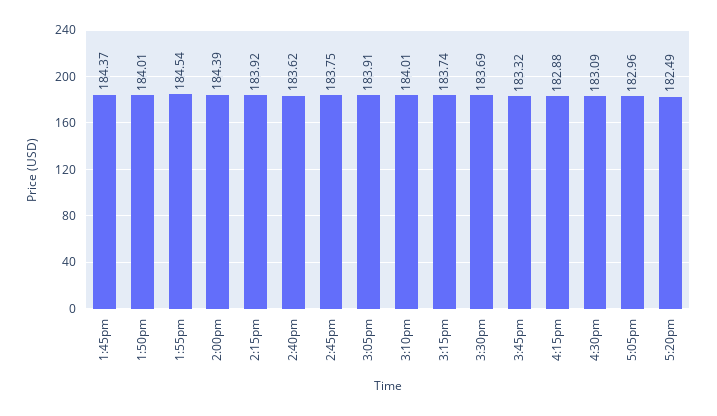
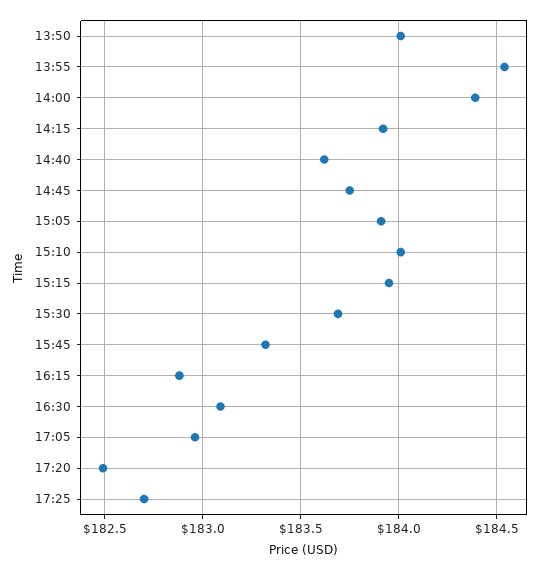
1:45pm: 184.37 -> none
3:15pm: 183.74 -> 183.95
17:25: none -> 182.7

